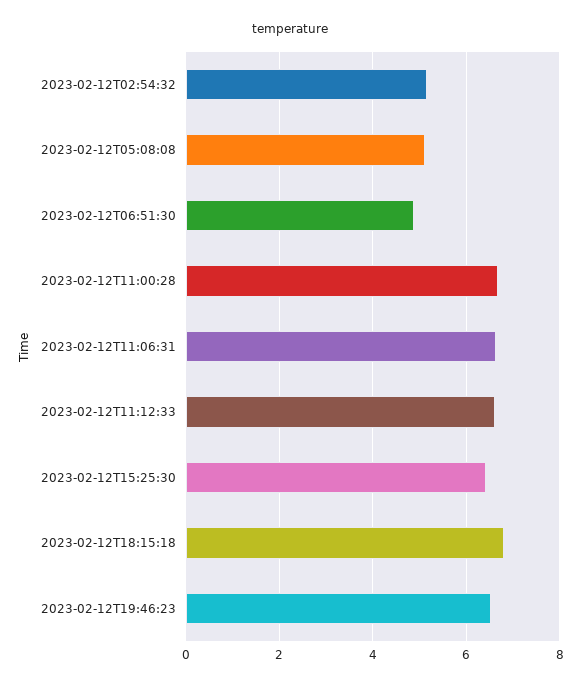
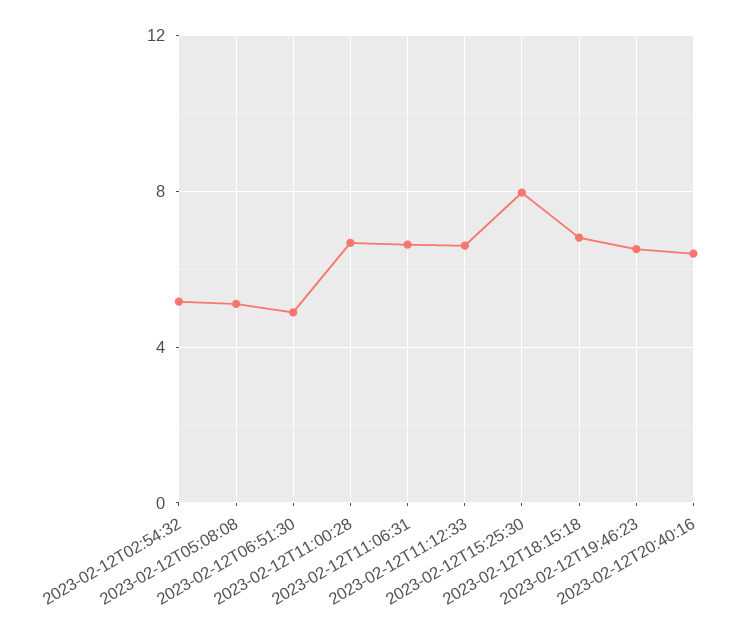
2023-02-12T15:25:30: 6.4 -> 8
2023-02-12T20:40:16: none -> 6.5

